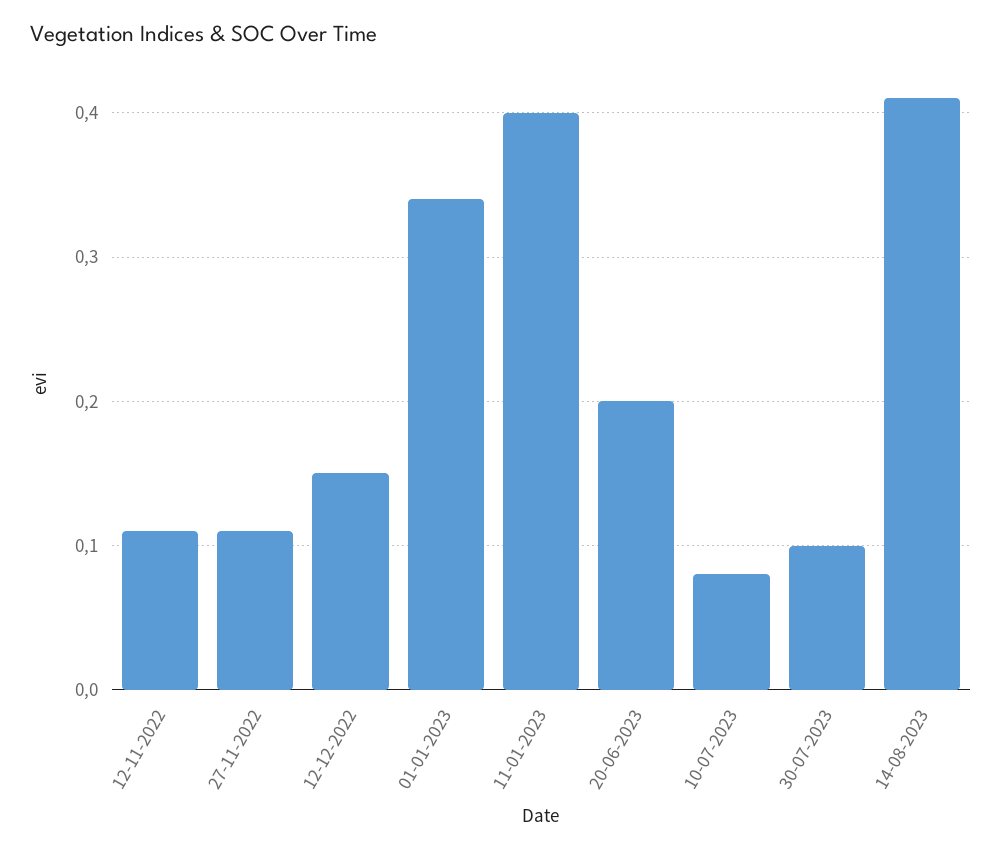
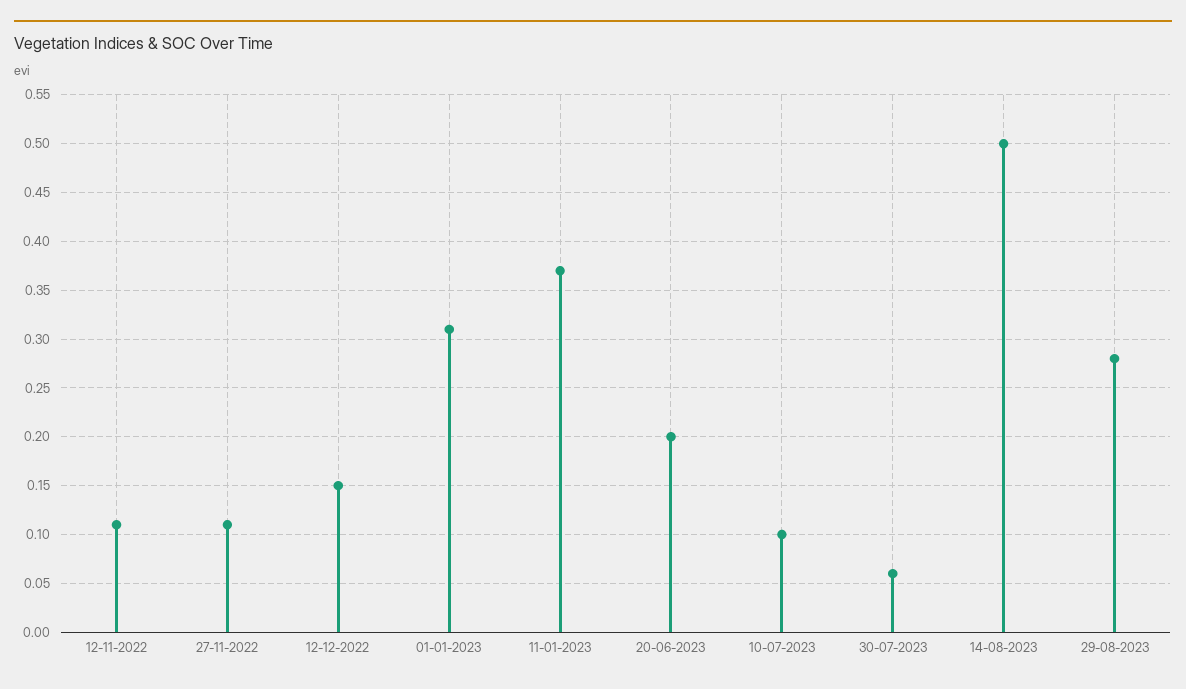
01-01-2023: 0.34 -> 0.31
11-01-2023: 0.4 -> 0.37
10-07-2023: 0.08 -> 0.1
30-07-2023: 0.1 -> 0.06
14-08-2023: 0.41 -> 0.5
29-08-2023: none -> 0.28

